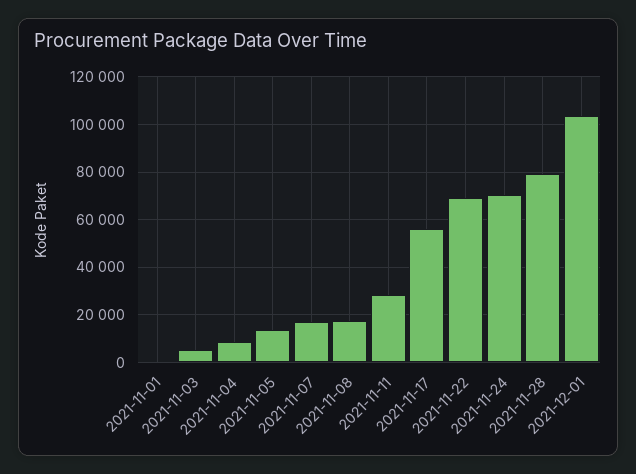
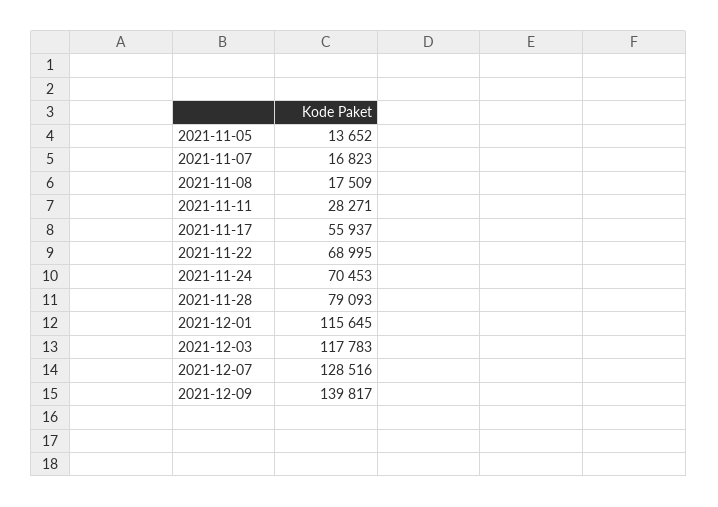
2021-11-01: 0 -> none
2021-11-03: 5000 -> none
2021-11-04: 10000 -> none
2021-12-01: 105000 -> 115645
2021-12-03: none -> 117783
2021-12-07: none -> 128516
2021-12-09: none -> 139817

